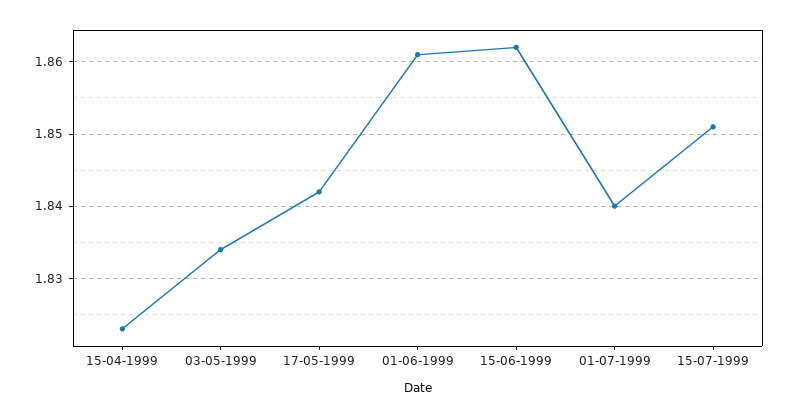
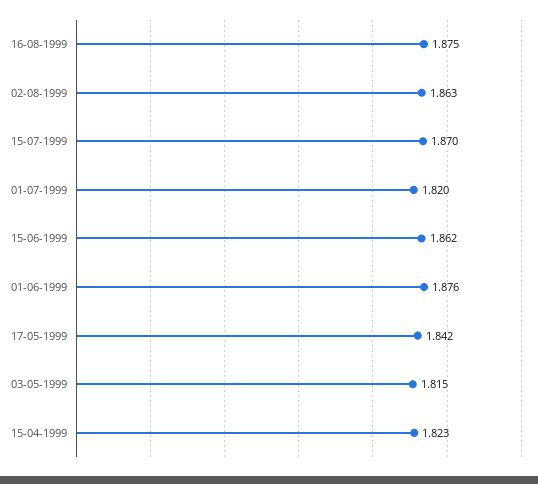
03-05-1999: 1.834 -> 1.815
01-06-1999: 1.861 -> 1.876
01-07-1999: 1.84 -> 1.82
15-07-1999: 1.851 -> 1.87
16-08-1999: none -> 1.875
02-08-1999: none -> 1.863

